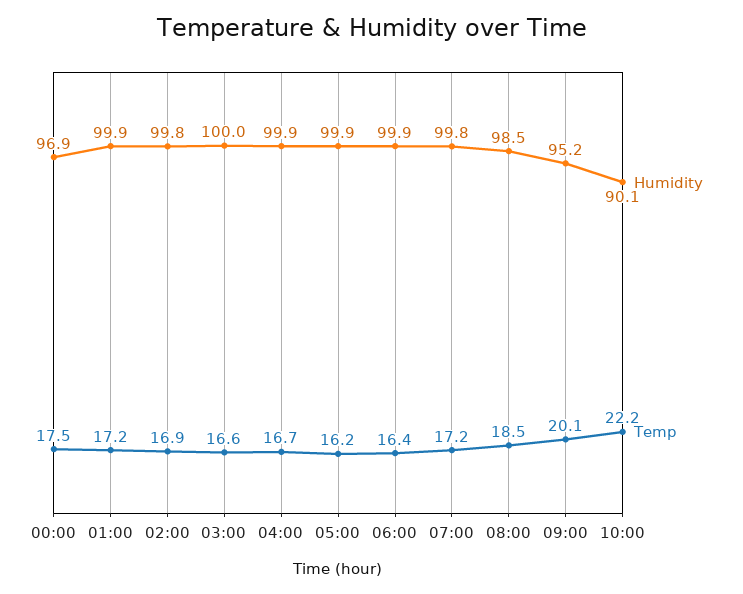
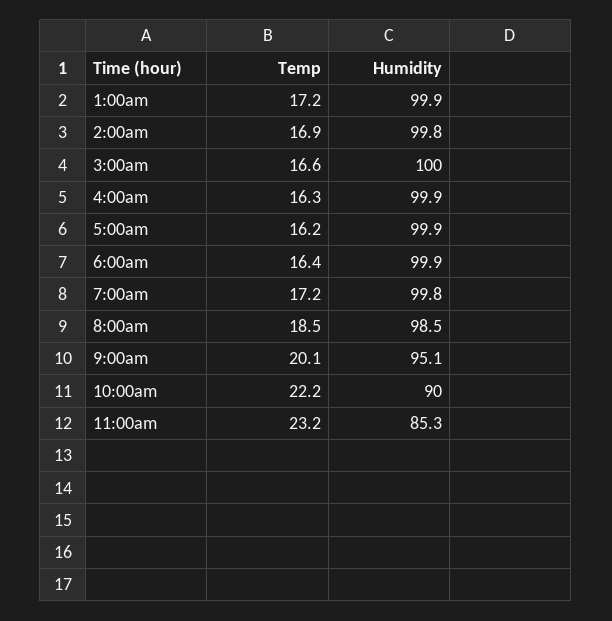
Humidity, 00:00: 96.9 -> none
Temp, 00:00: 17.5 -> none
Temp, 04:00: 16.7 -> 16.3
Humidity, 09:00: 95.2 -> 95.1
Humidity, 10:00: 90.1 -> 90
Temp, 11:00am: none -> 23.2
Humidity, 11:00am: none -> 85.3

